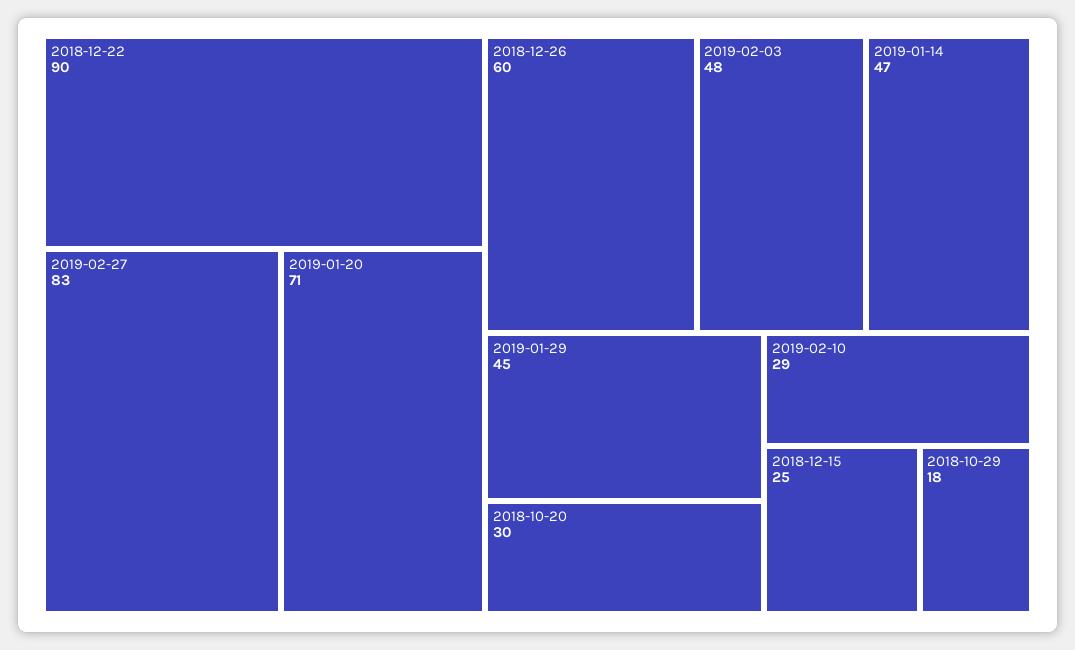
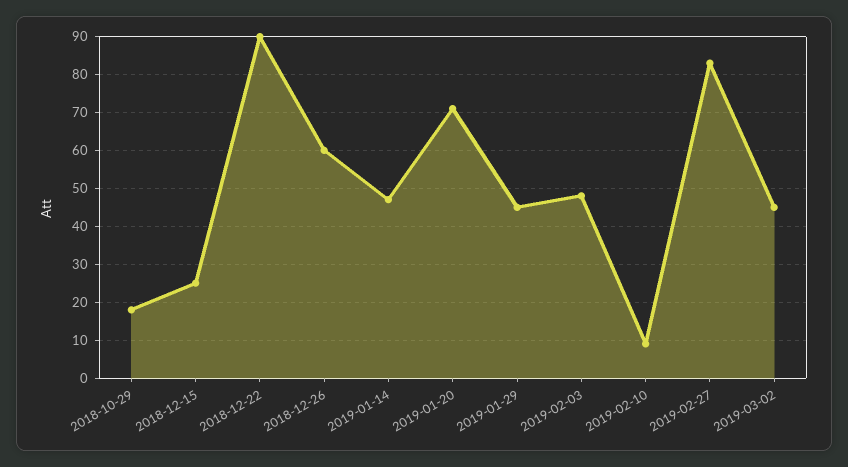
2018-10-20: 30 -> none
2019-02-10: 29 -> 10
2019-03-02: none -> 45

